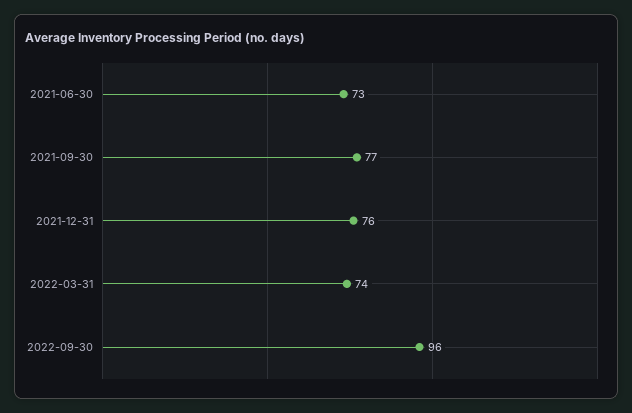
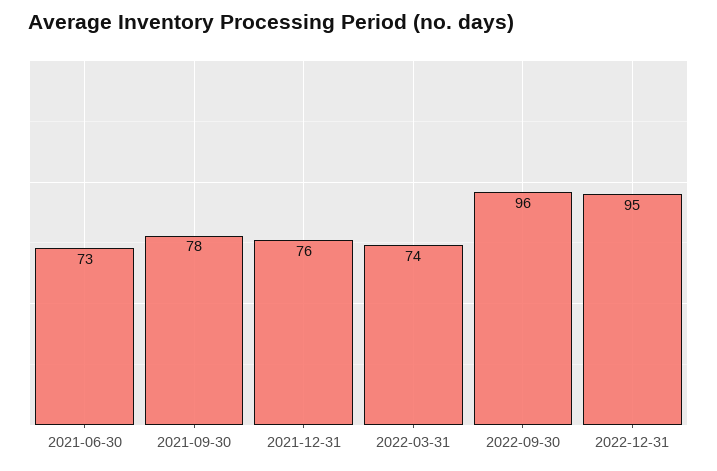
2021-09-30: 77 -> 78
2022-12-31: none -> 95

